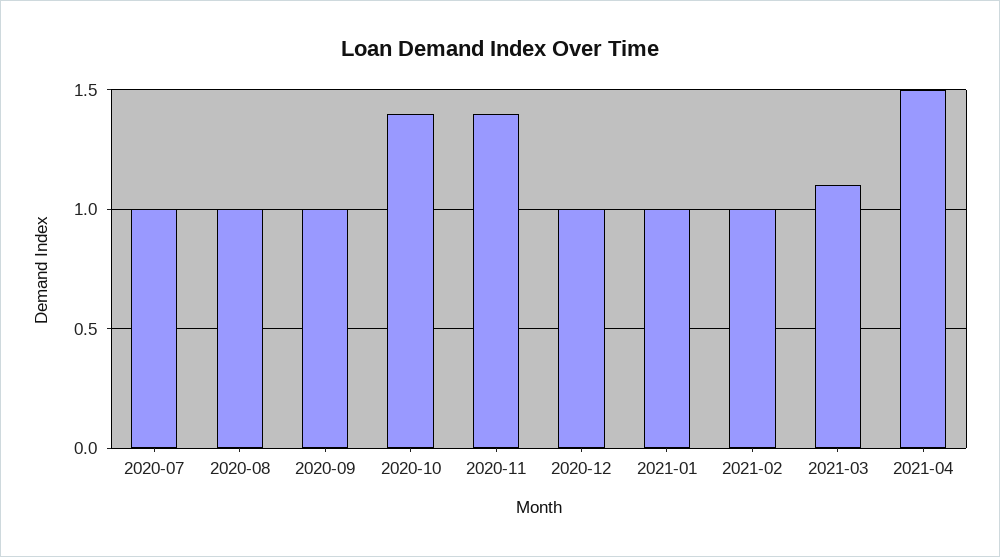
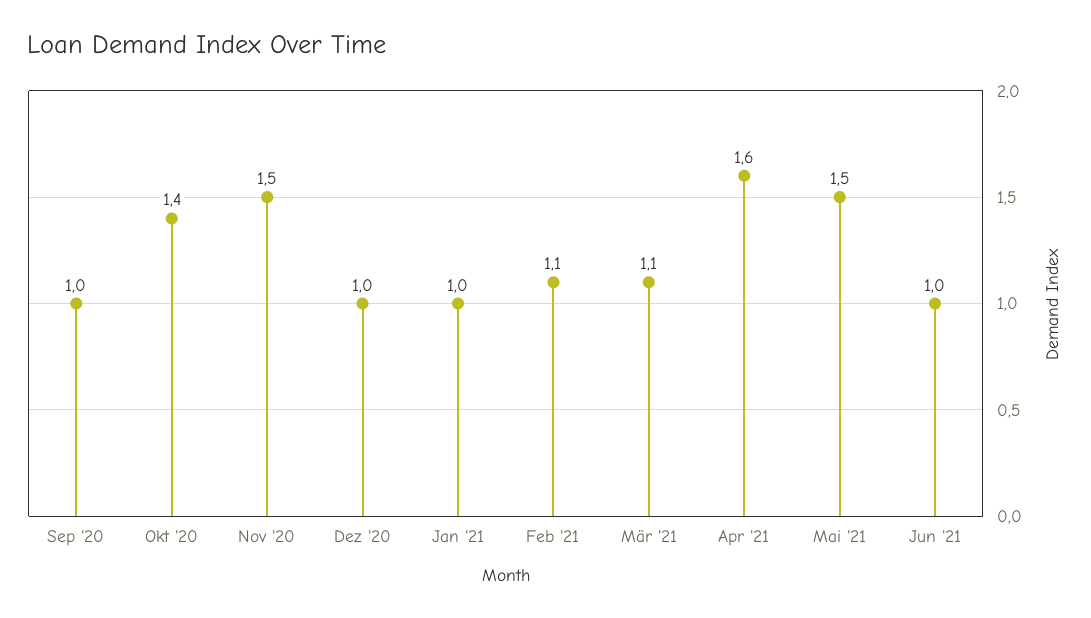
2020-07: 1 -> none
2020-08: 1 -> none
2020-11: 1.4 -> 1.5
2021-02: 1 -> 1.1
2021-04: 1.5 -> 1.6
Mai '21: none -> 1.5
Jun '21: none -> 1

